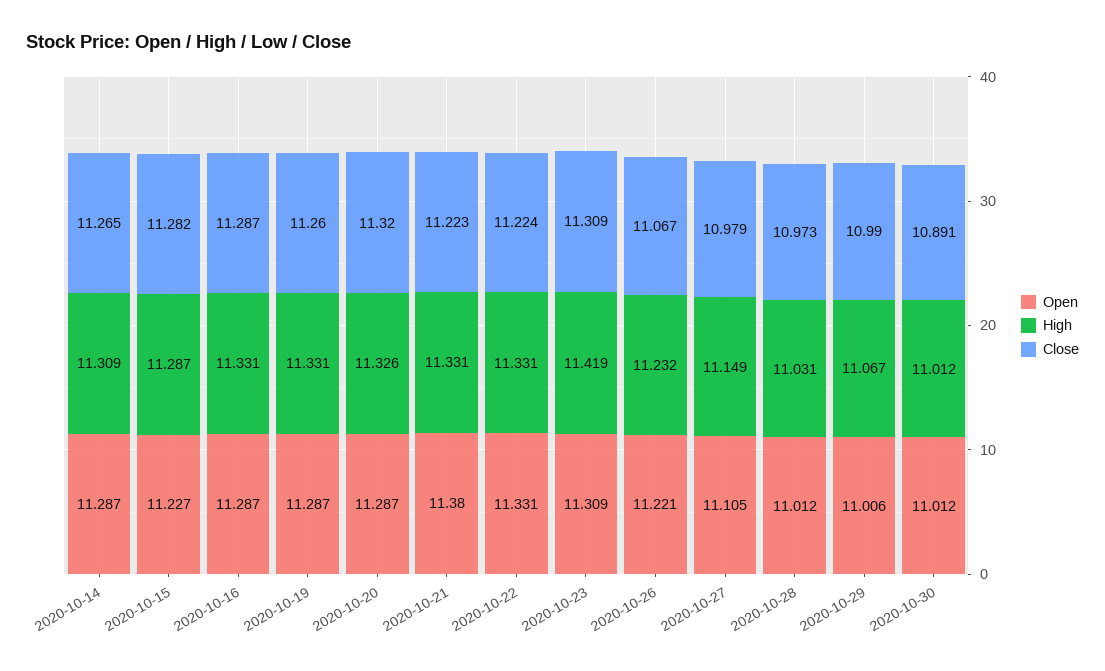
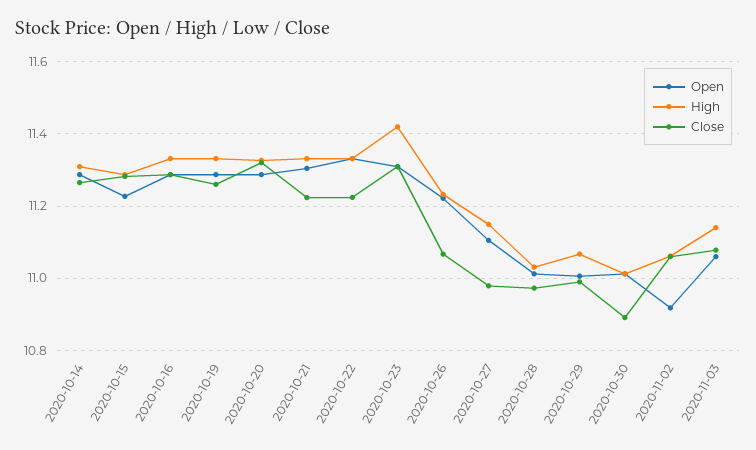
Open, 2020-10-21: 11.38 -> 11.3
Open, 2020-11-02: none -> 10.92
High, 2020-11-02: none -> 11.06
Close, 2020-11-02: none -> 11.06
Open, 2020-11-03: none -> 11.06
High, 2020-11-03: none -> 11.14
Close, 2020-11-03: none -> 11.08

